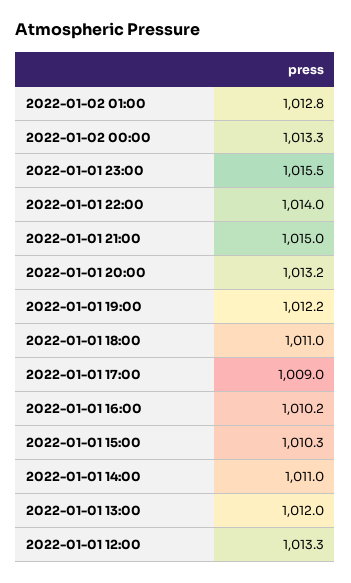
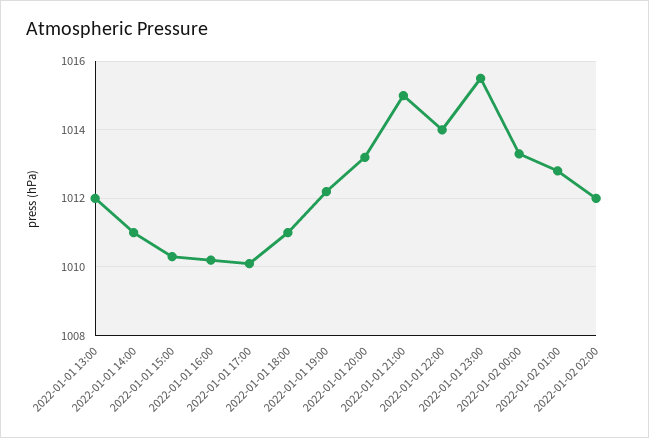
2022-01-01 17:00: 1009 -> 1010
2022-01-01 12:00: 1013.3 -> none
2022-01-02 02:00: none -> 1012

